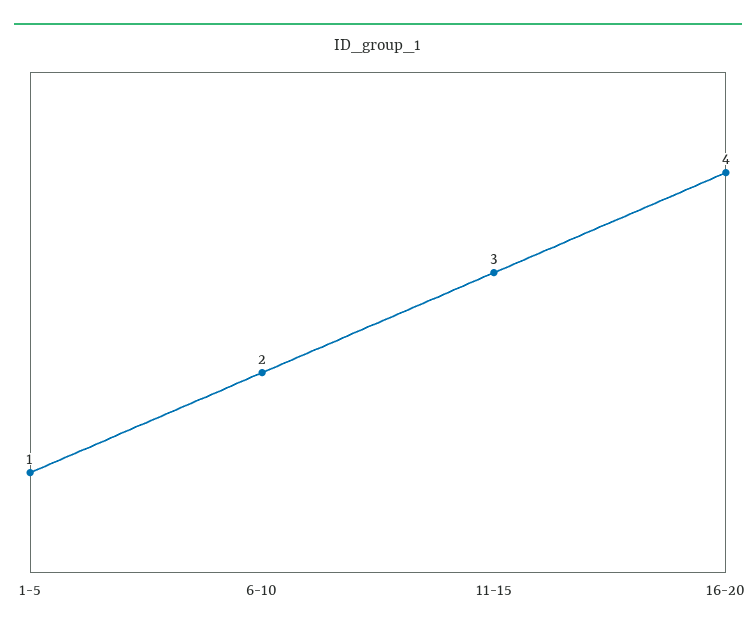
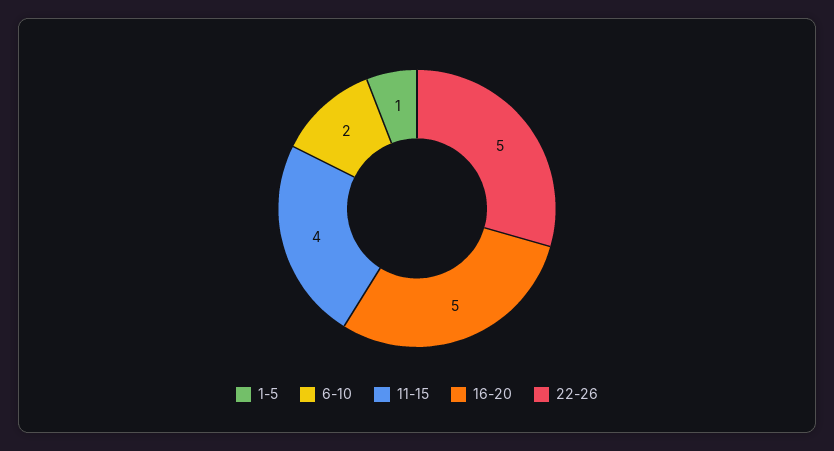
11-15: 3 -> 4
16-20: 4 -> 5
22-26: none -> 5

